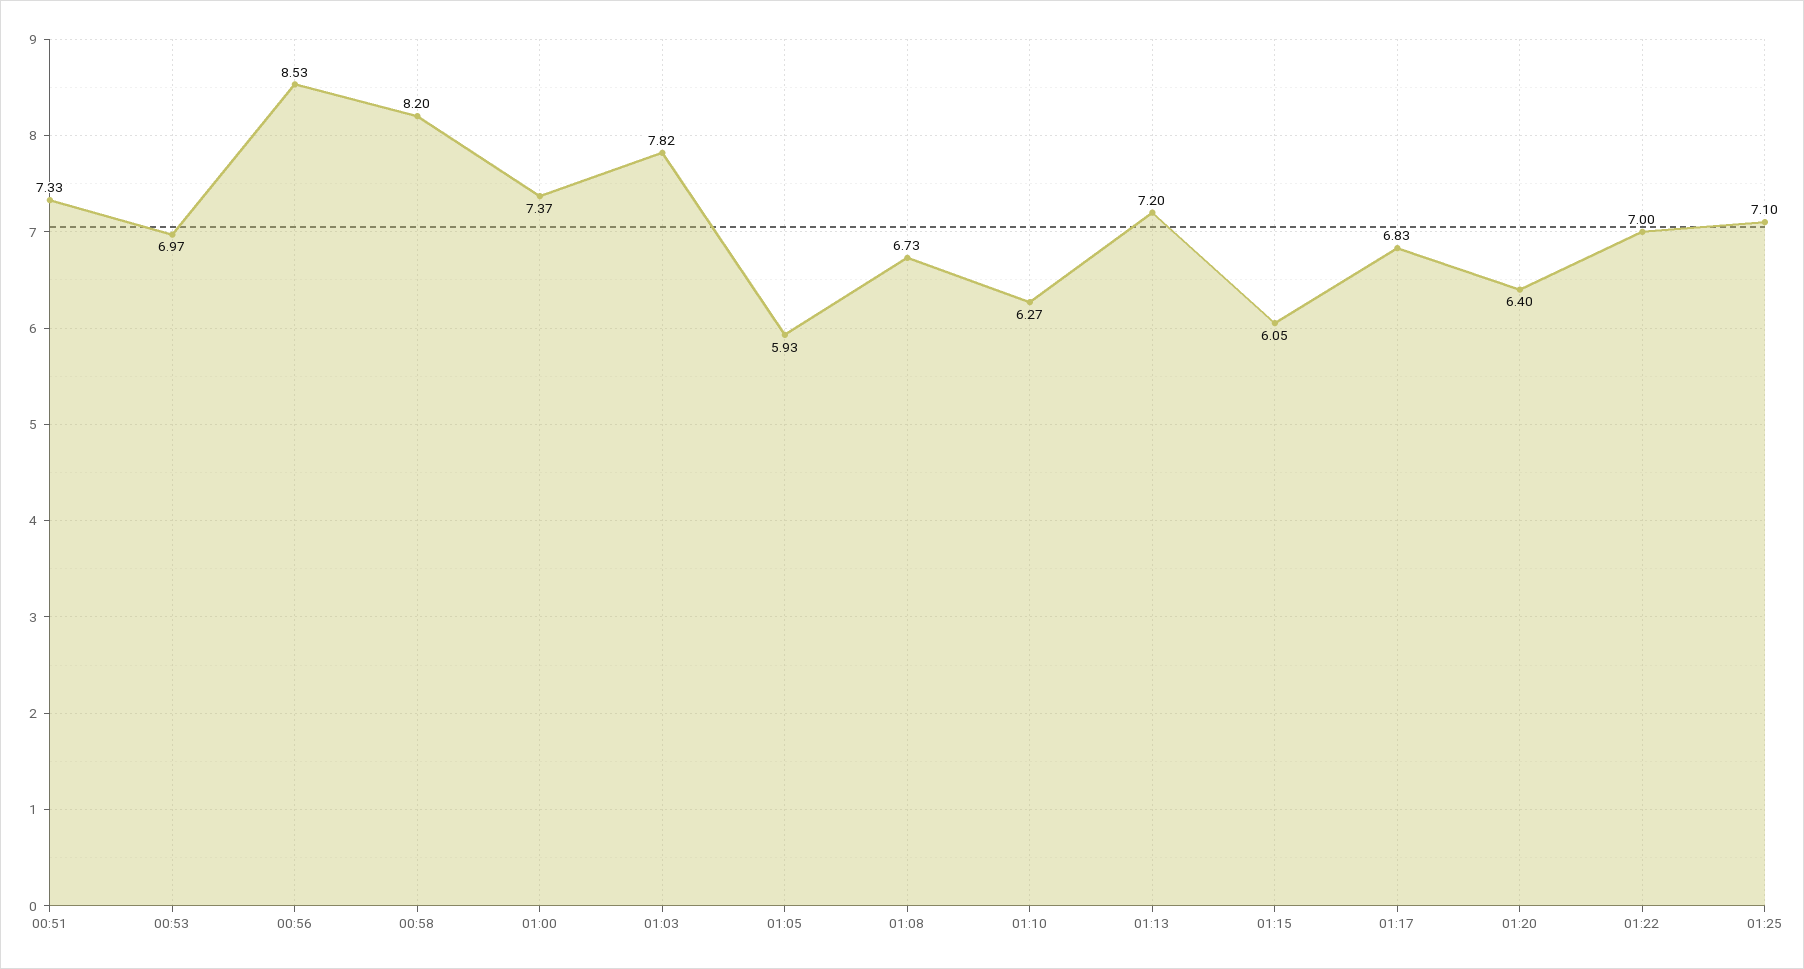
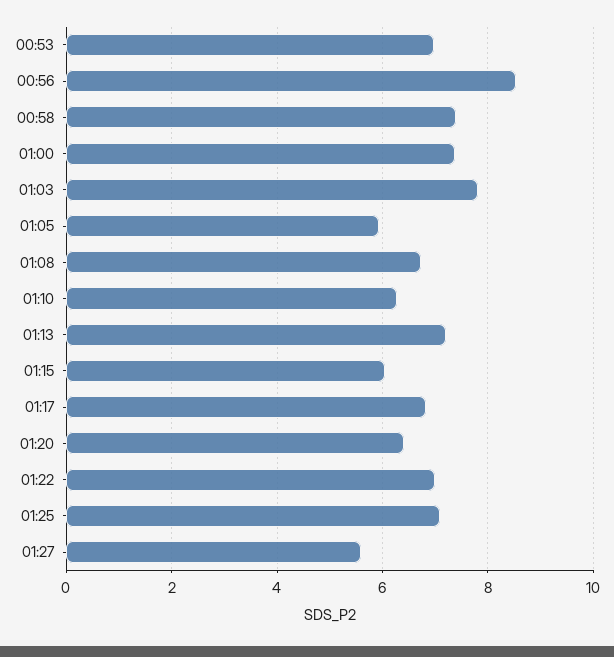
00:51: 7.33 -> none
00:58: 8.2 -> 7.4
01:27: none -> 5.6

